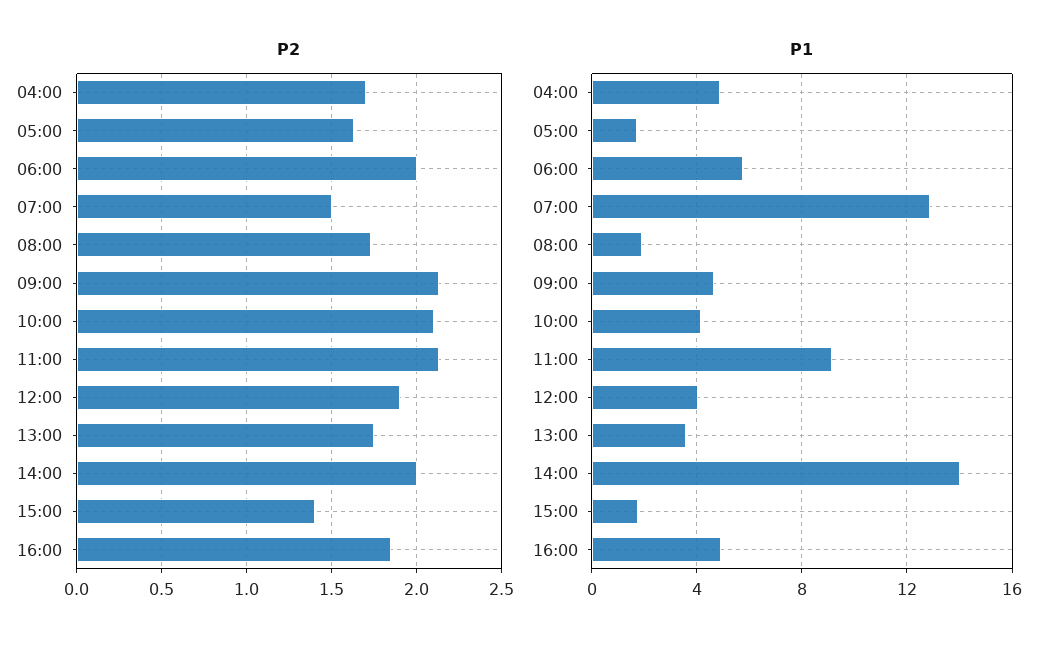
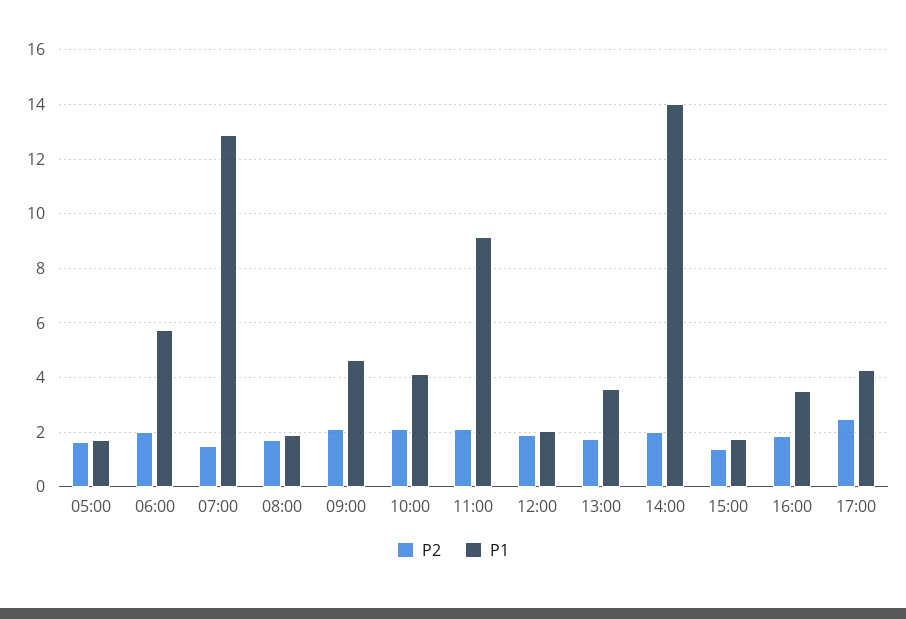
P2, 04:00: 1.7 -> none
P1, 04:00: 5 -> none
P1, 12:00: 4 -> 2
P1, 16:00: 5 -> 3.5
P2, 17:00: none -> 2.5
P1, 17:00: none -> 4.25

